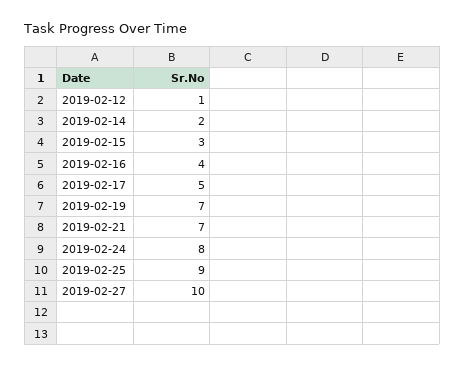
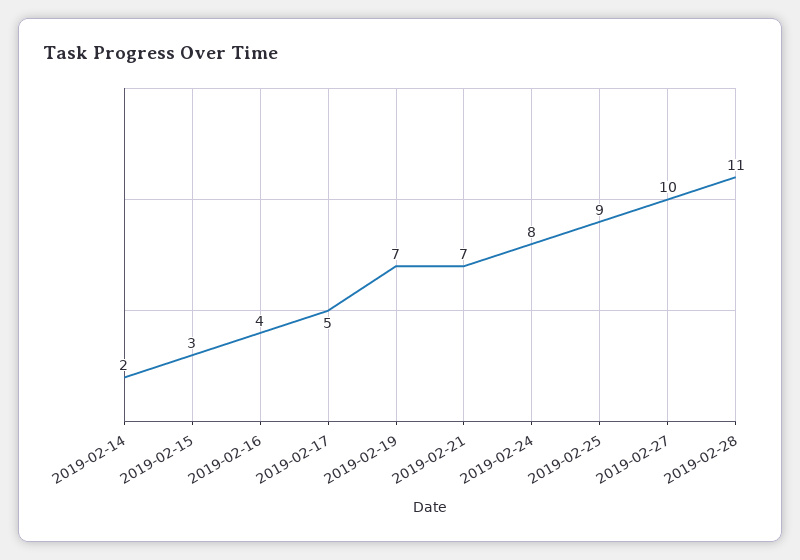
2019-02-12: 1 -> none
2019-02-28: none -> 11

